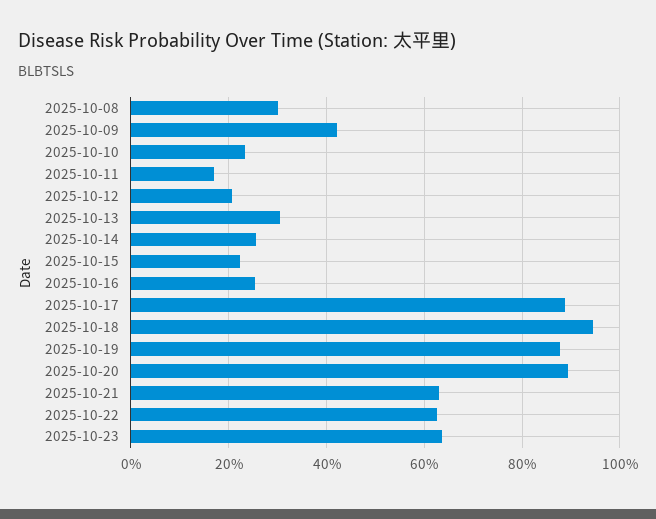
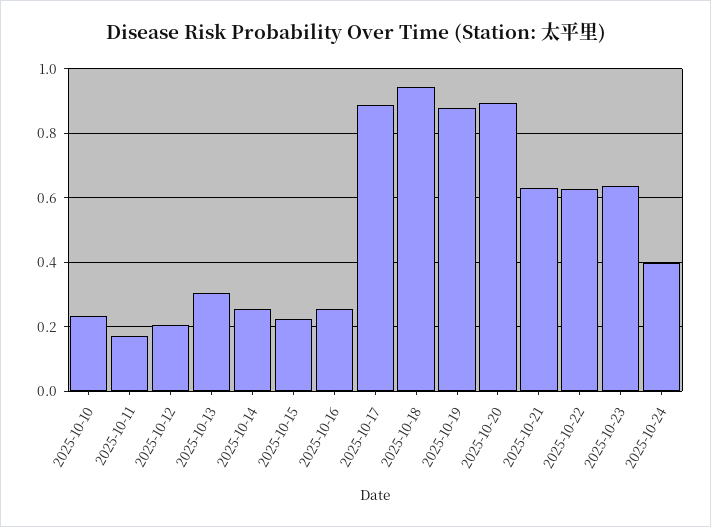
2025-10-08: 0.3 -> none
2025-10-09: 0.42 -> none
2025-10-24: none -> 0.4

